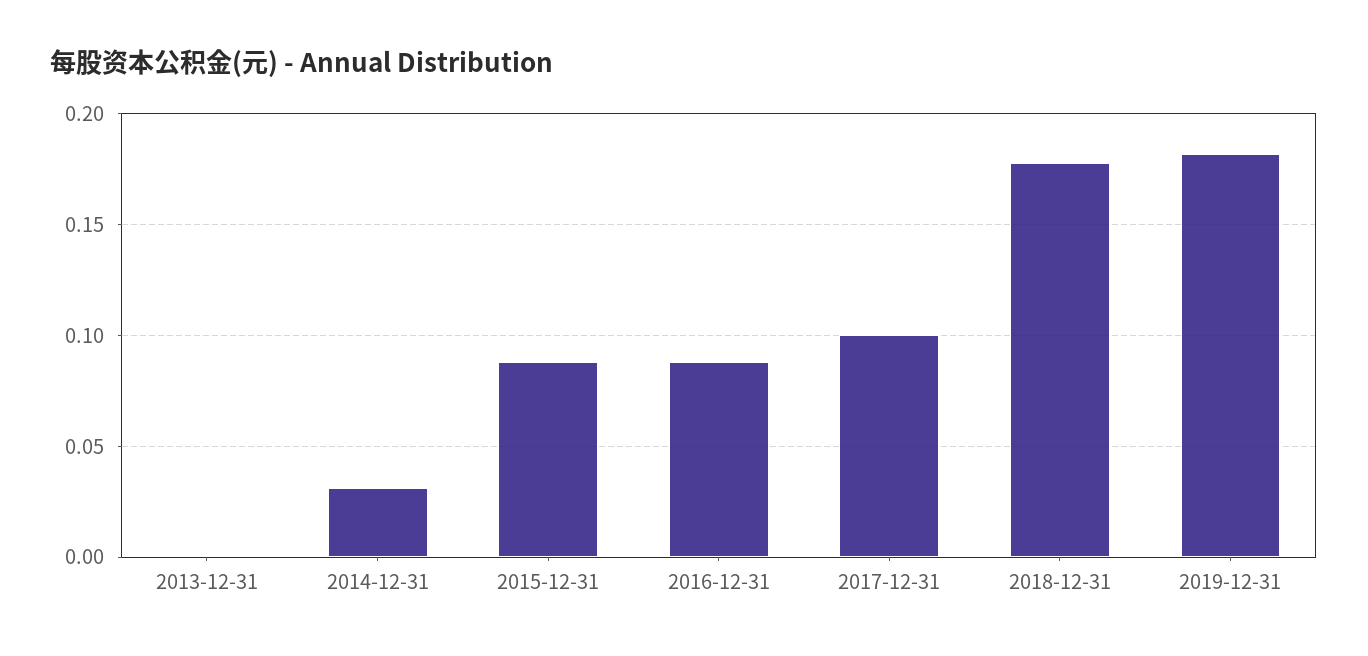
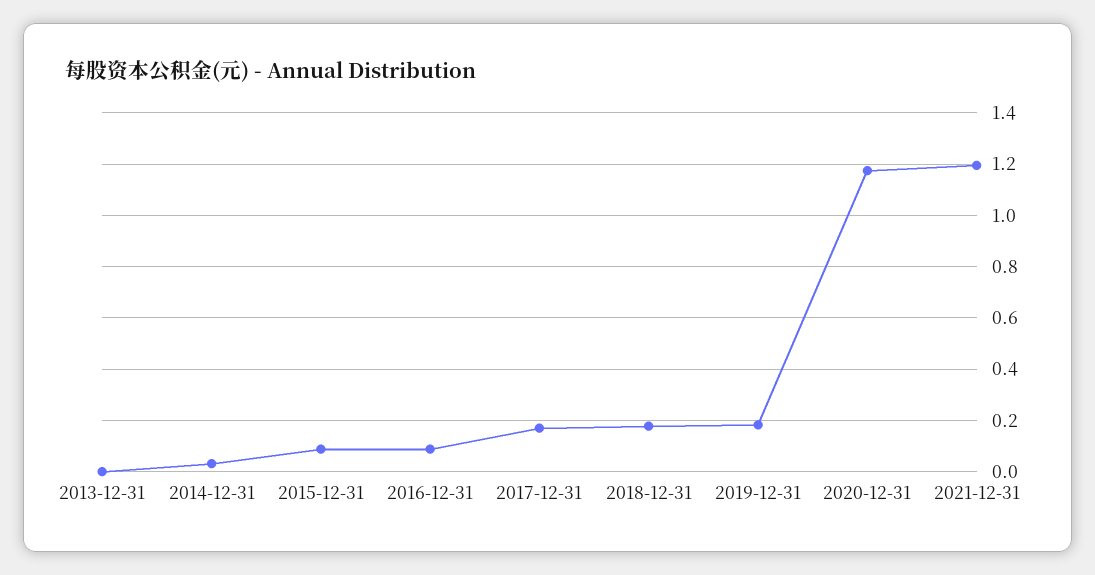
2017-12-31: 0.1 -> 0.175
2020-12-31: none -> 1.175
2021-12-31: none -> 1.2

